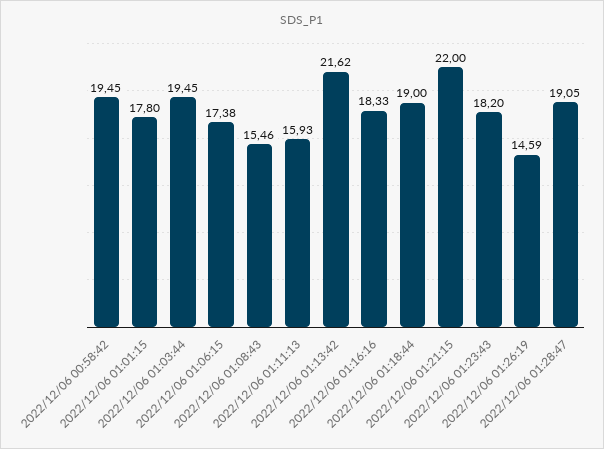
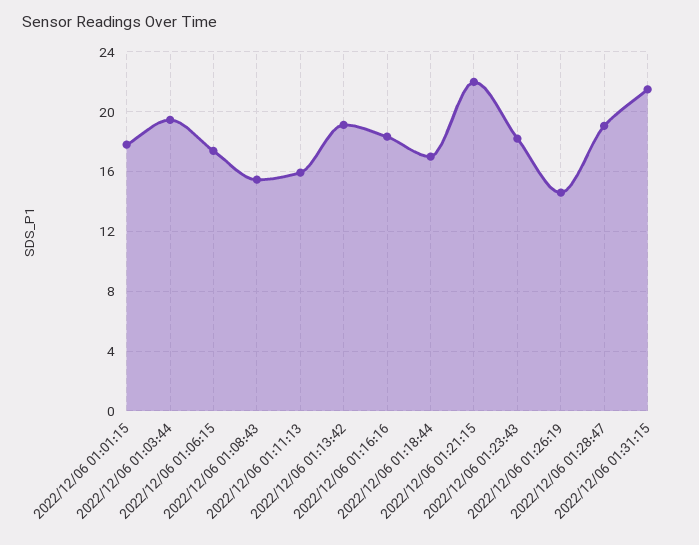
2022/12/06 00:58:42: 19.45 -> none
2022/12/06 01:13:42: 21.62 -> 19
2022/12/06 01:18:44: 19 -> 17
2022/12/06 01:31:15: none -> 21.5

